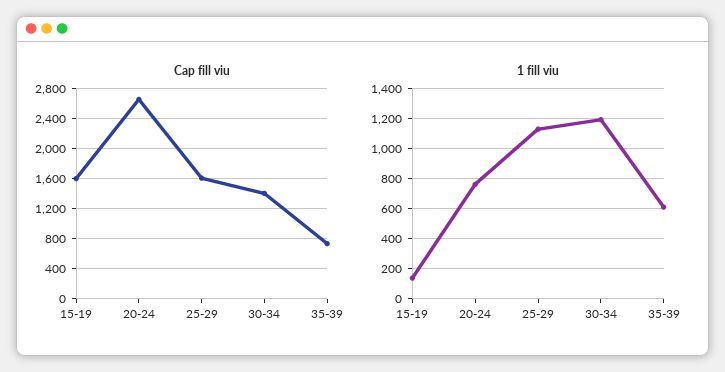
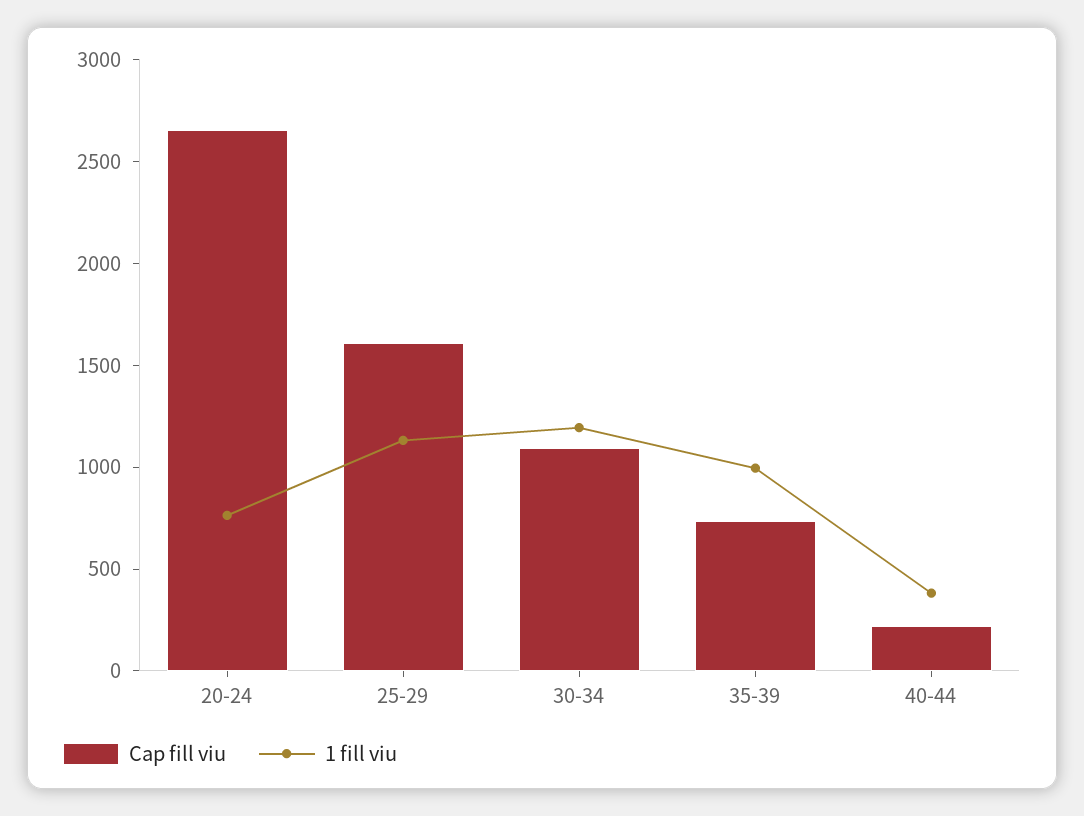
Cap fill viu, 15-19: 1600 -> none
Cap fill viu, 30-34: 1400 -> 1100
1 fill viu, 15-19: 150 -> none
1 fill viu, 35-39: 600 -> 1000
Cap fill viu, 40-44: none -> 200
1 fill viu, 40-44: none -> 400

